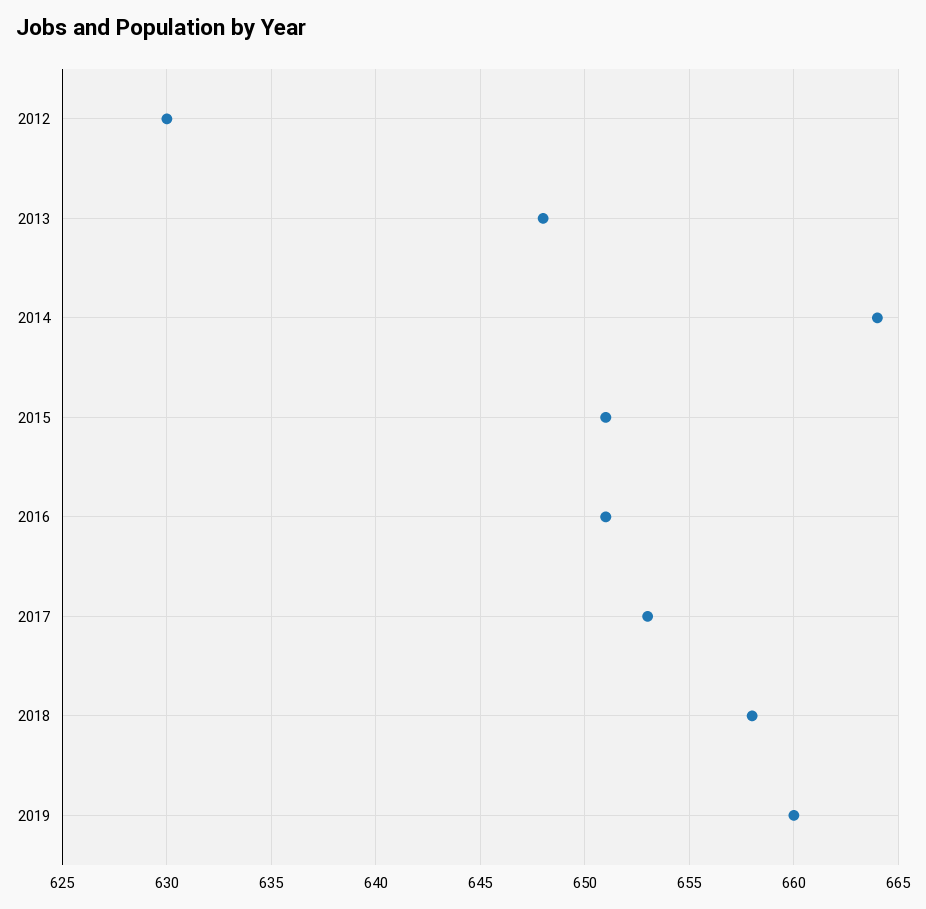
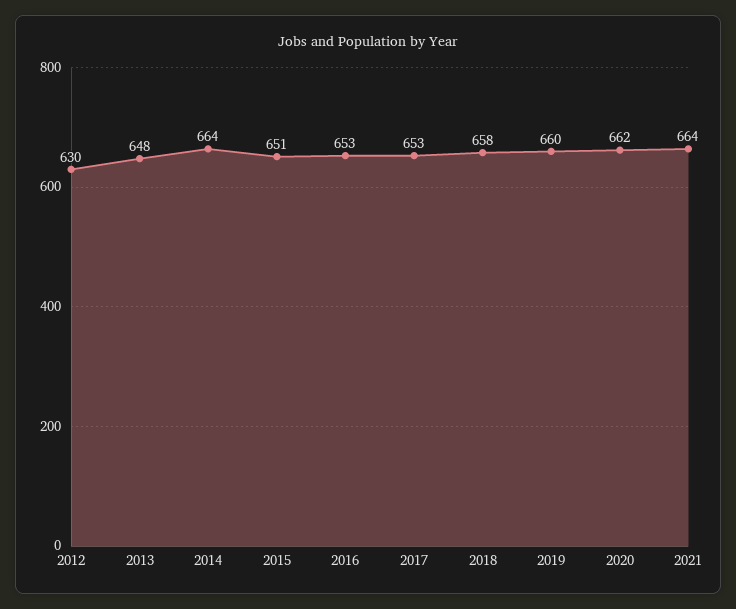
2016: 651 -> 653
2020: none -> 662
2021: none -> 664

